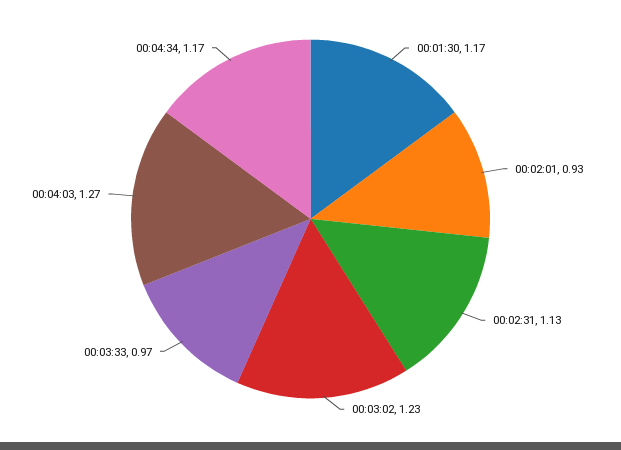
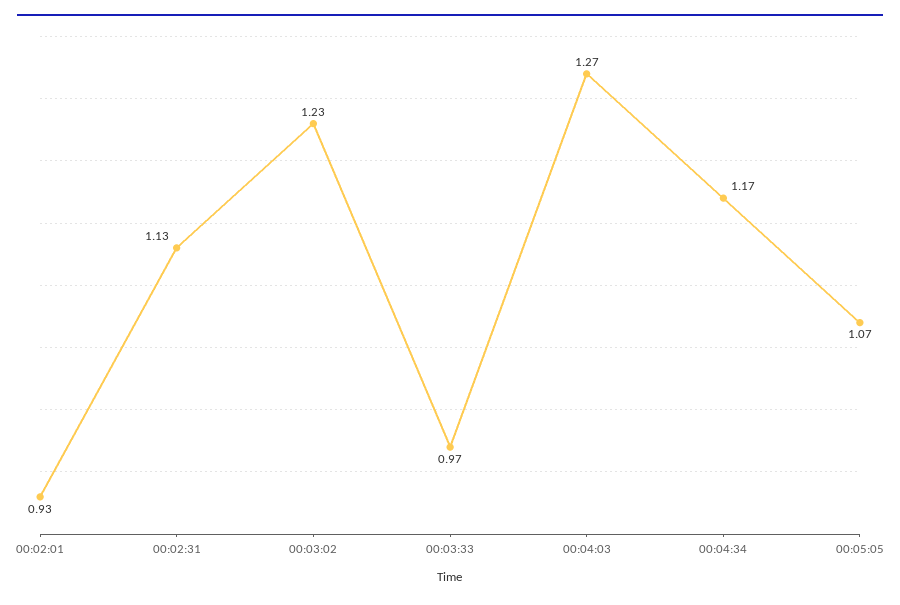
00:01:30: 1.17 -> none
00:05:05: none -> 1.07

